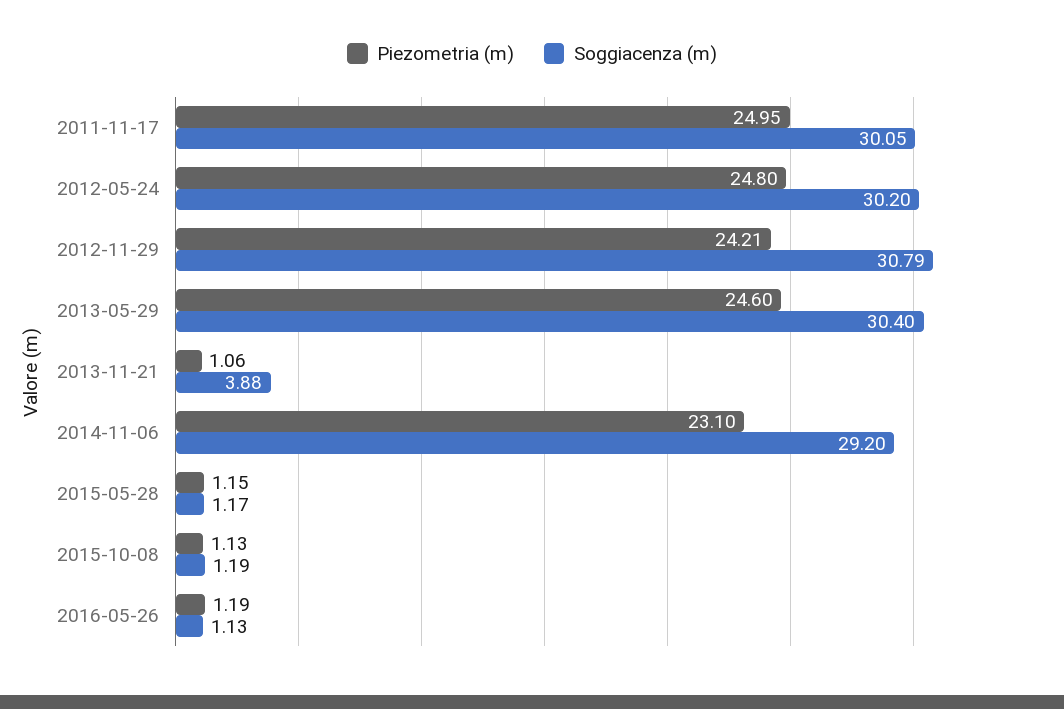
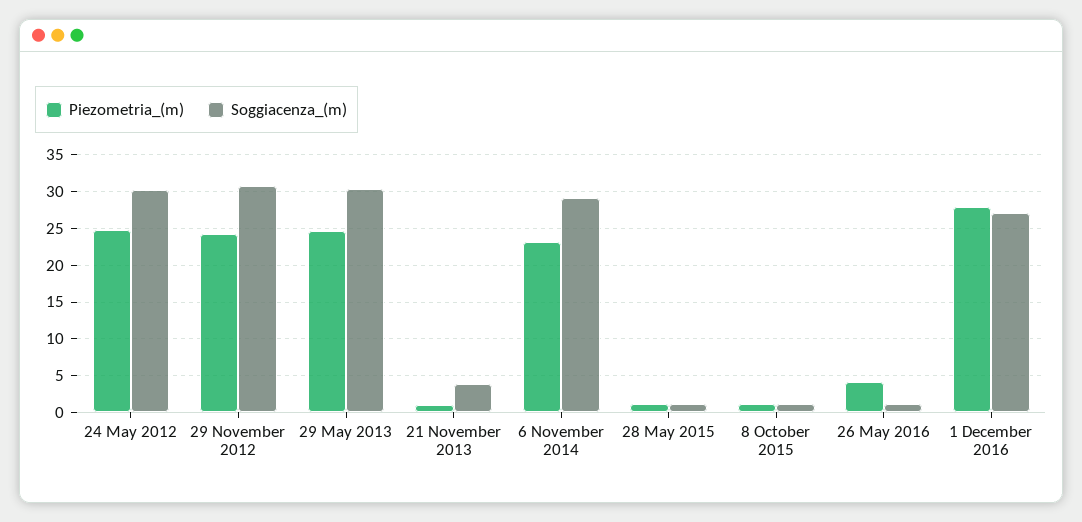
Piezometria (m), 2011-11-17: 24.95 -> none
Soggiacenza (m), 2011-11-17: 30.05 -> none
Piezometria (m), 2016-05-26: 1.19 -> 4
Piezometria (m), 1 December 2016: none -> 28
Soggiacenza (m), 1 December 2016: none -> 27

